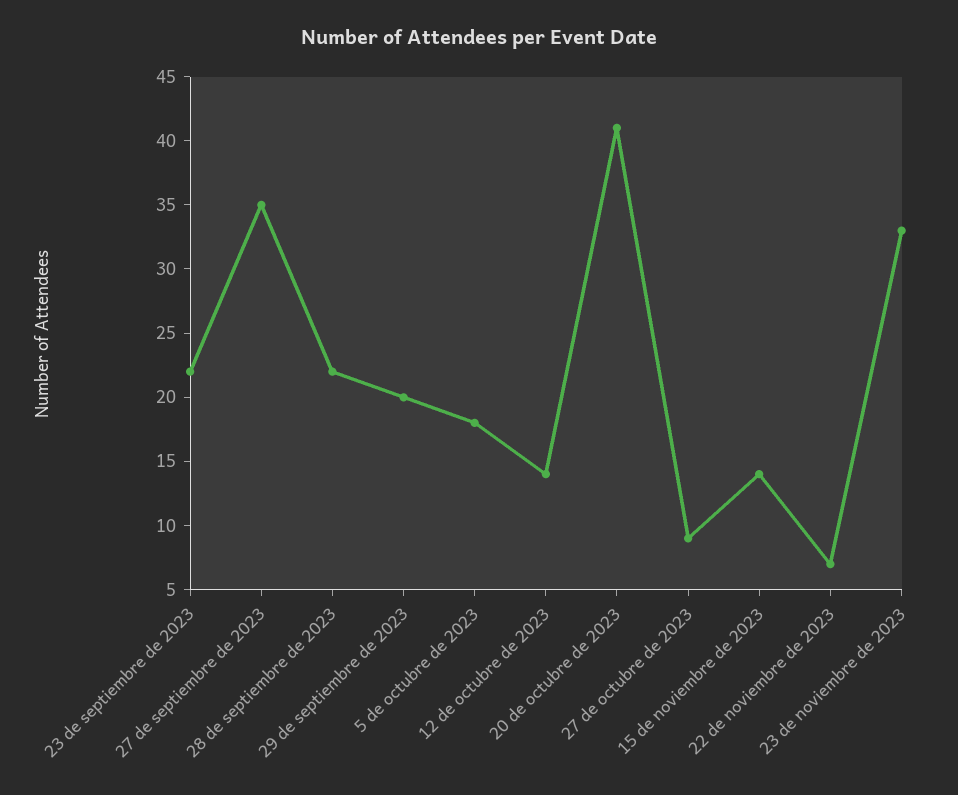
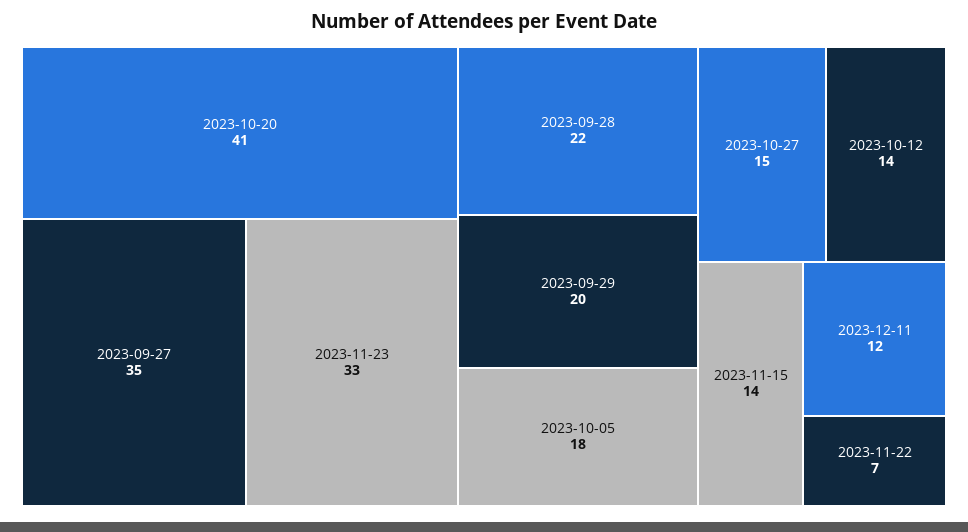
23 de septiembre de 2023: 22 -> none
27 de octubre de 2023: 9 -> 15
2023-12-11: none -> 12

